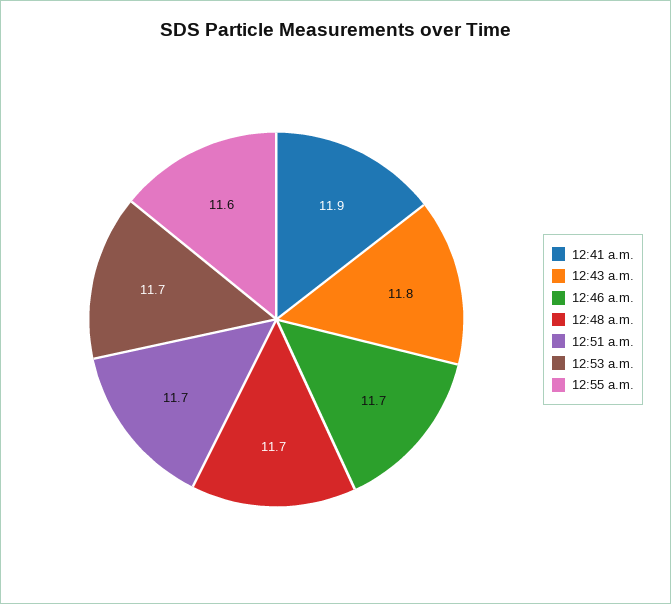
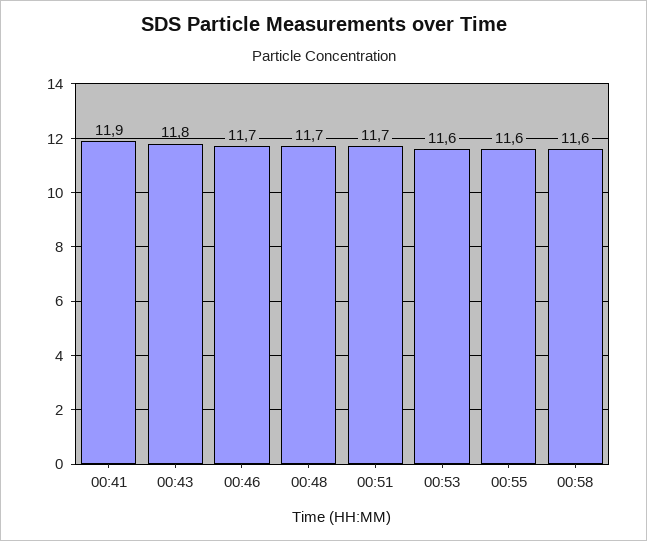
12:53 a.m.: 11.7 -> 11.6
00:58: none -> 11.6

